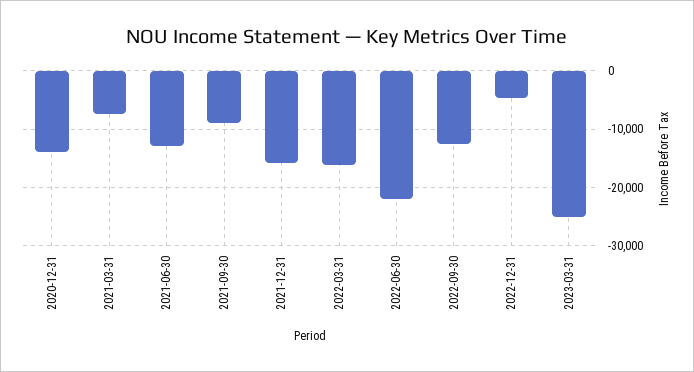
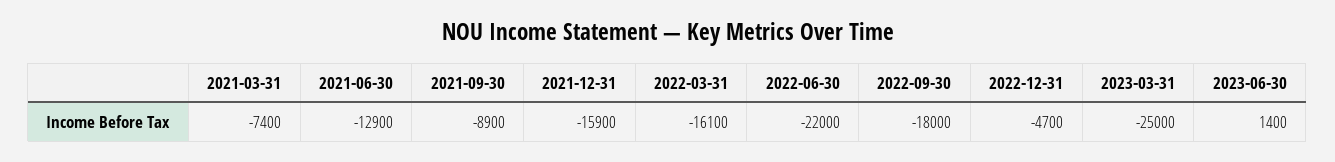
2020-12-31: -14000 -> none
2022-09-30: -12000 -> -18000
2023-06-30: none -> 1400

